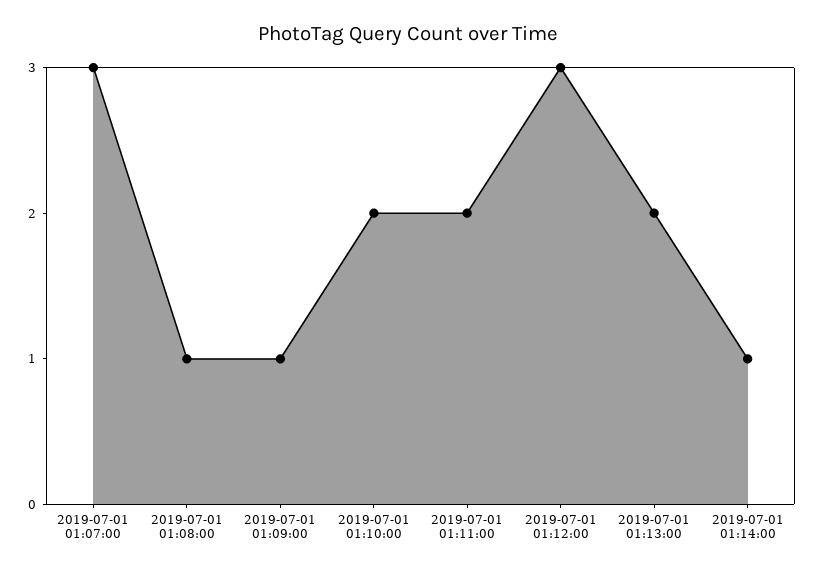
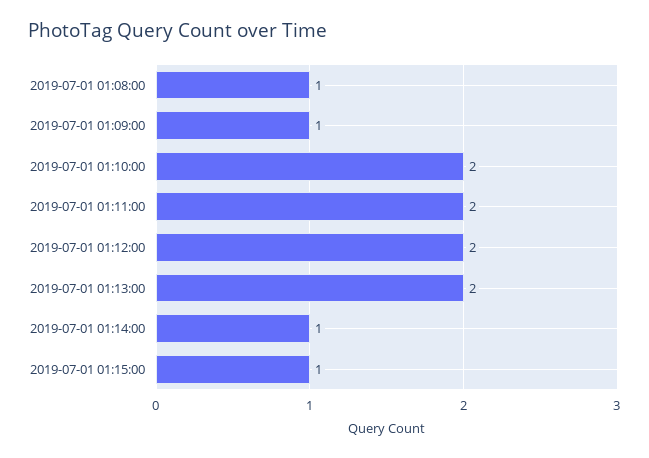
2019-07-01 01:07:00: 3 -> none
2019-07-01 01:12:00: 3 -> 2
2019-07-01 01:15:00: none -> 1

